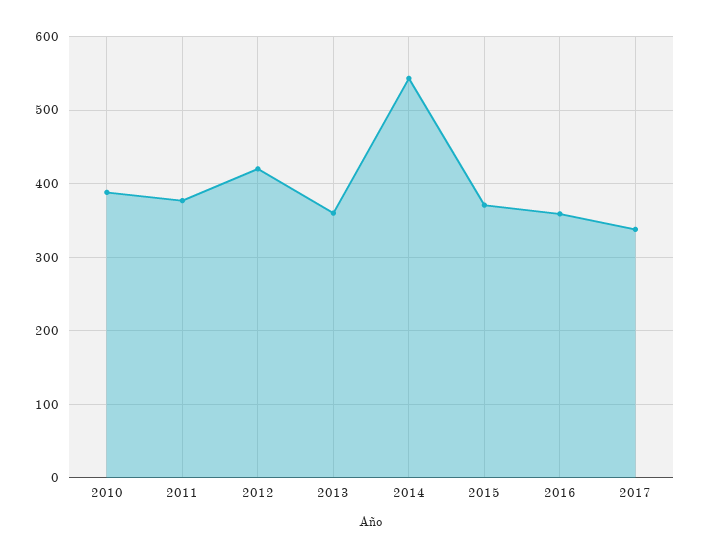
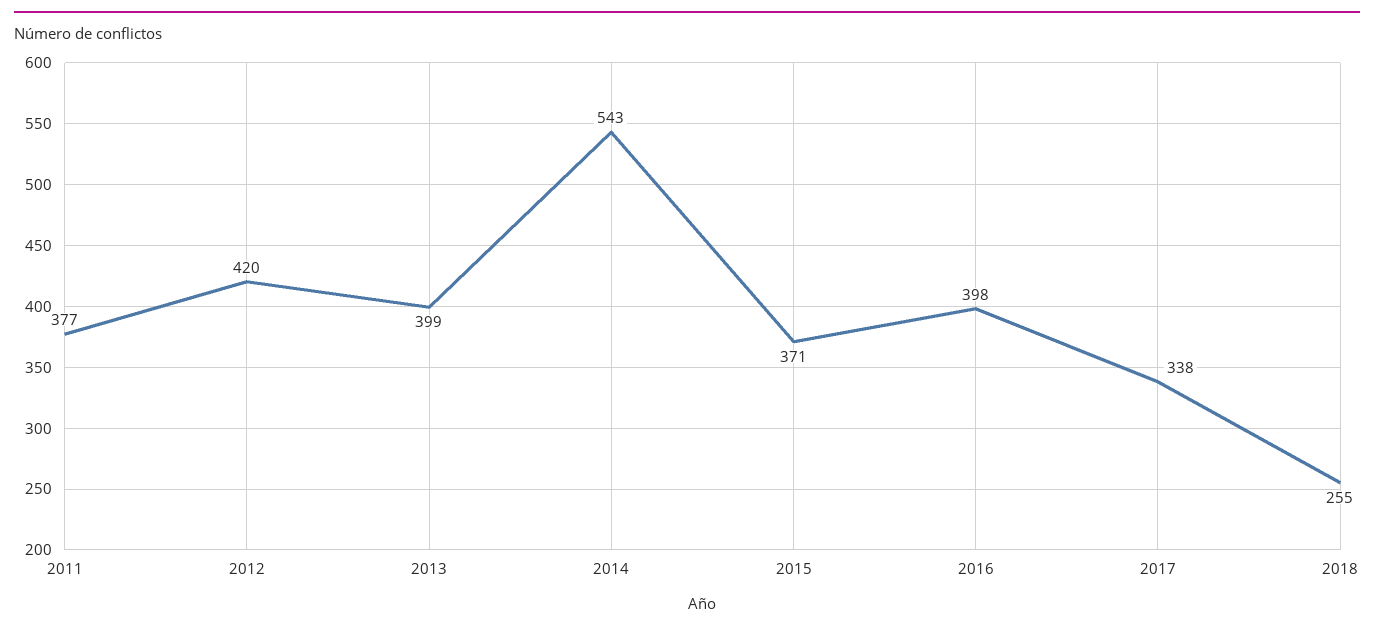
2010: 390 -> none
2013: 360 -> 399
2016: 360 -> 398
2018: none -> 255

